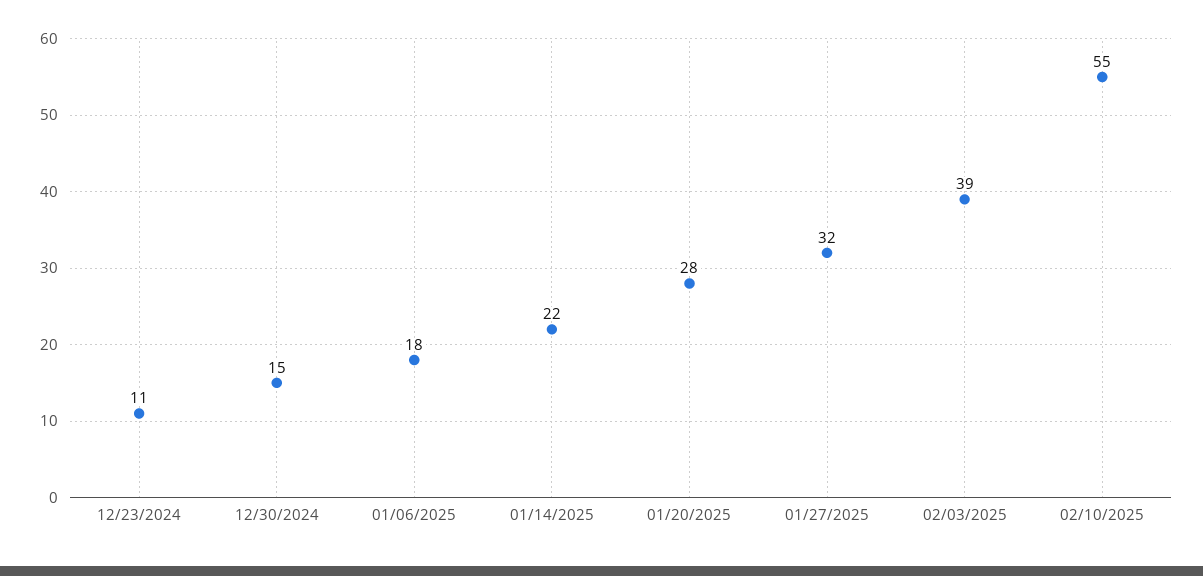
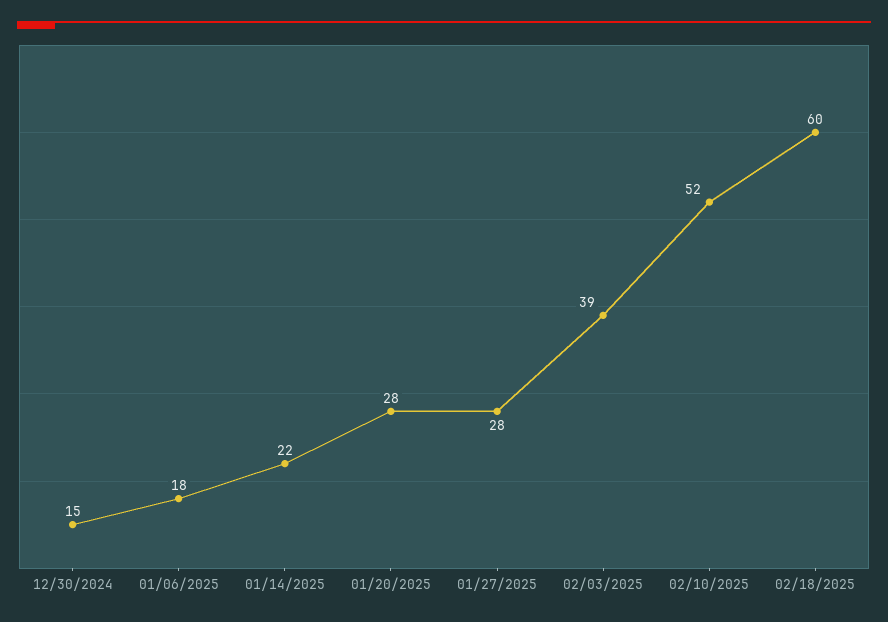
12/23/2024: 11 -> none
01/27/2025: 32 -> 28
02/10/2025: 55 -> 52
02/18/2025: none -> 60

